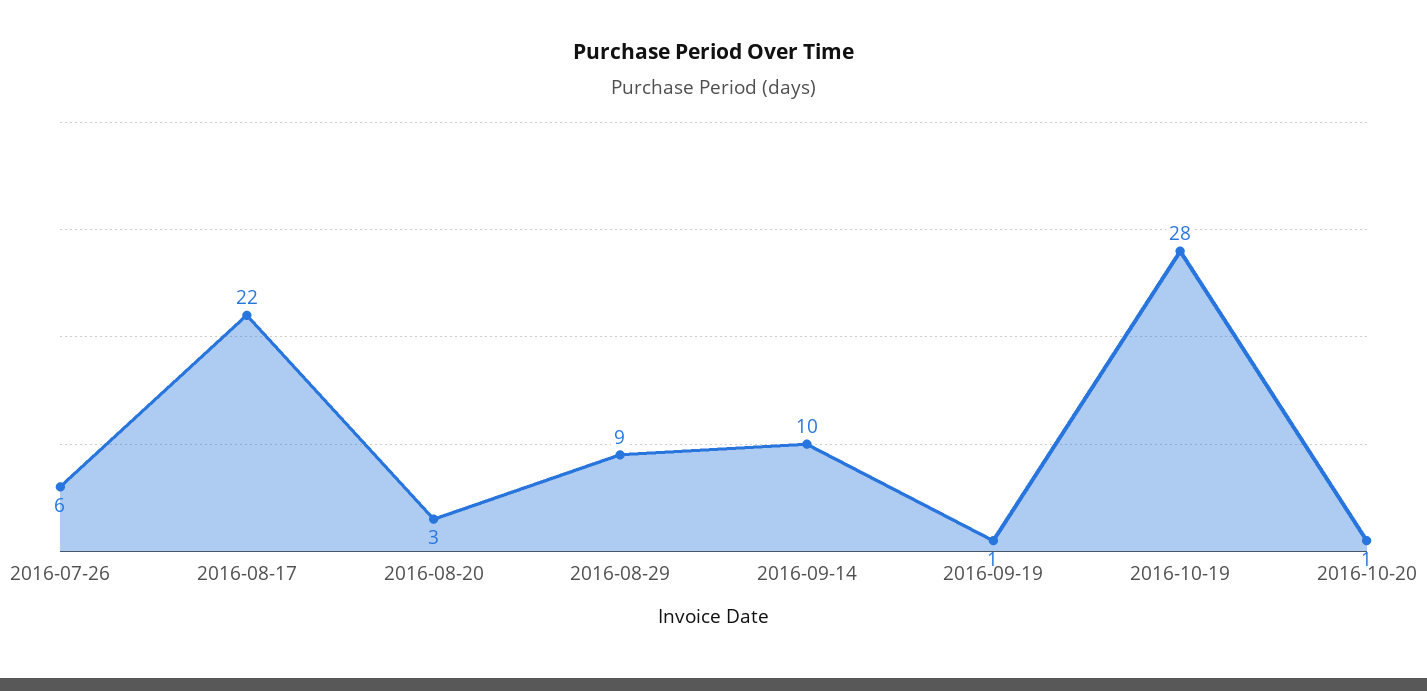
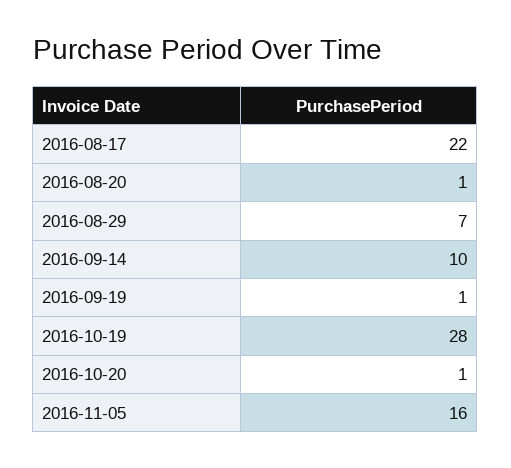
2016-07-26: 6 -> none
2016-08-20: 3 -> 1
2016-08-29: 9 -> 7
2016-11-05: none -> 16

